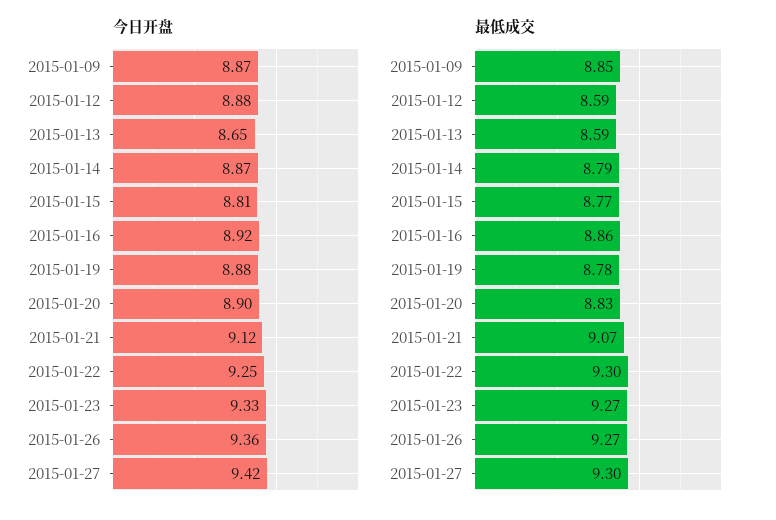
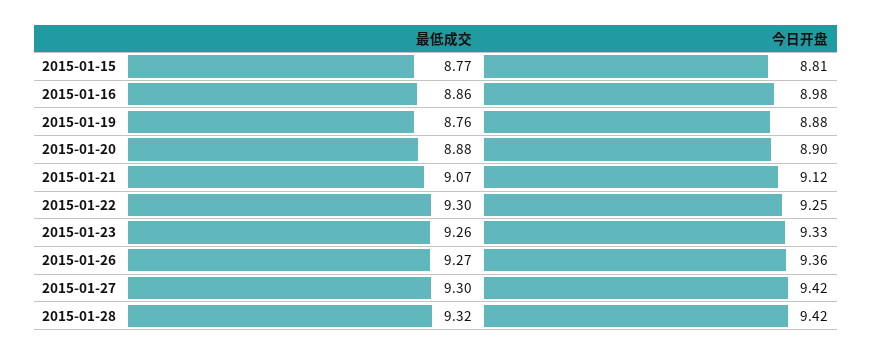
今日开盘, 2015-01-09: 8.87 -> none
今日开盘, 2015-01-12: 8.88 -> none
今日开盘, 2015-01-13: 8.65 -> none
今日开盘, 2015-01-14: 8.87 -> none
今日开盘, 2015-01-16: 8.92 -> 8.98
最低成交, 2015-01-09: 8.85 -> none
最低成交, 2015-01-12: 8.59 -> none
最低成交, 2015-01-13: 8.59 -> none
最低成交, 2015-01-14: 8.79 -> none
最低成交, 2015-01-19: 8.78 -> 8.76
最低成交, 2015-01-20: 8.83 -> 8.88
最低成交, 2015-01-23: 9.27 -> 9.26
最低成交, 2015-01-28: none -> 9.32
今日开盘, 2015-01-28: none -> 9.42

